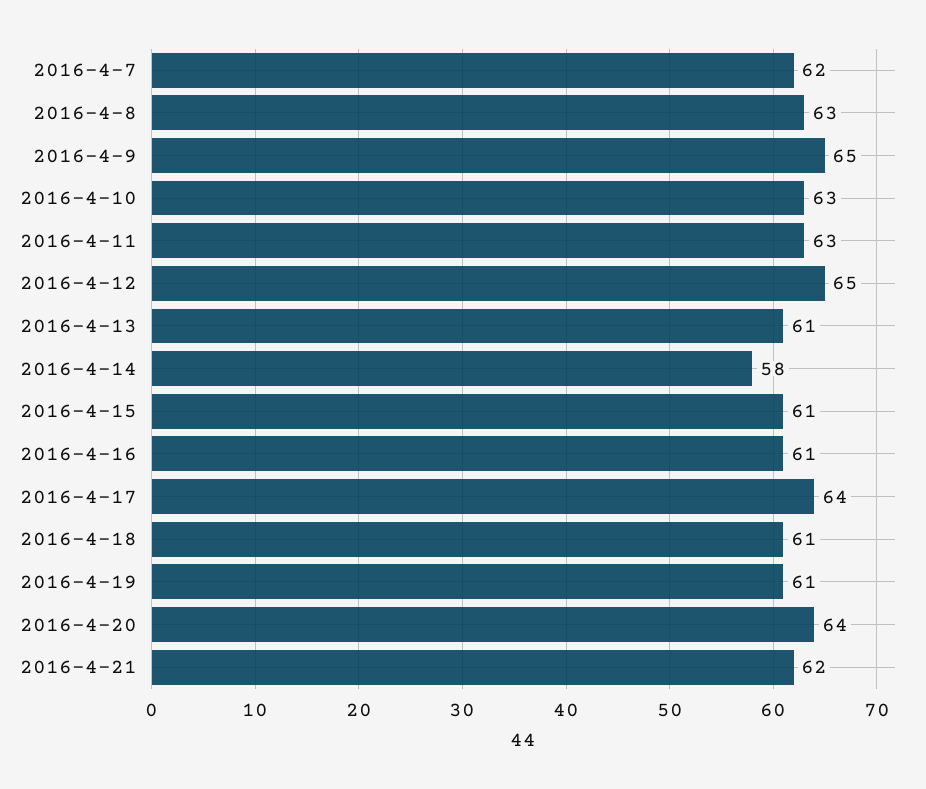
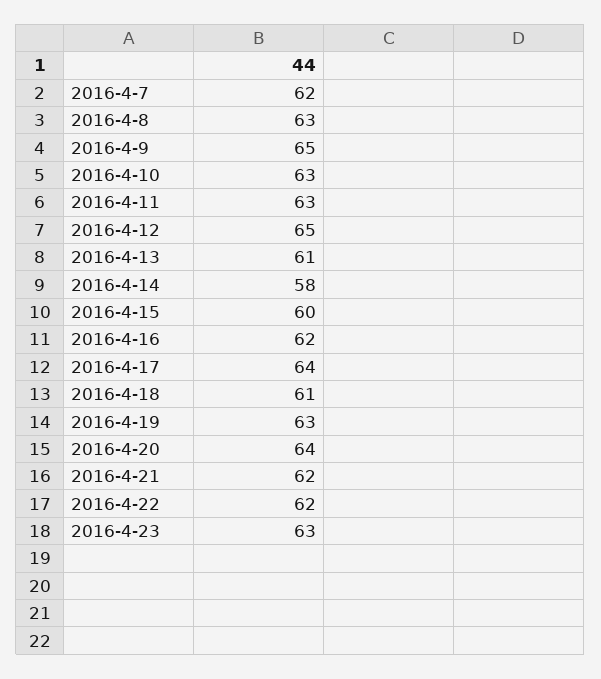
2016-4-15: 61 -> 60
2016-4-16: 61 -> 62
2016-4-19: 61 -> 63
2016-4-22: none -> 62
2016-4-23: none -> 63

